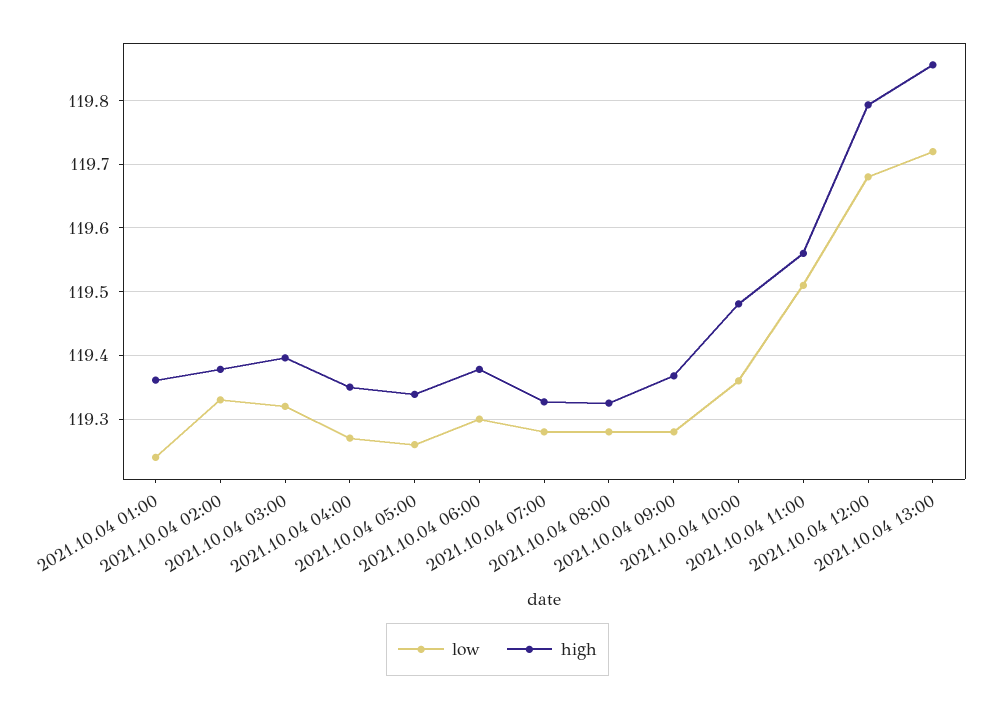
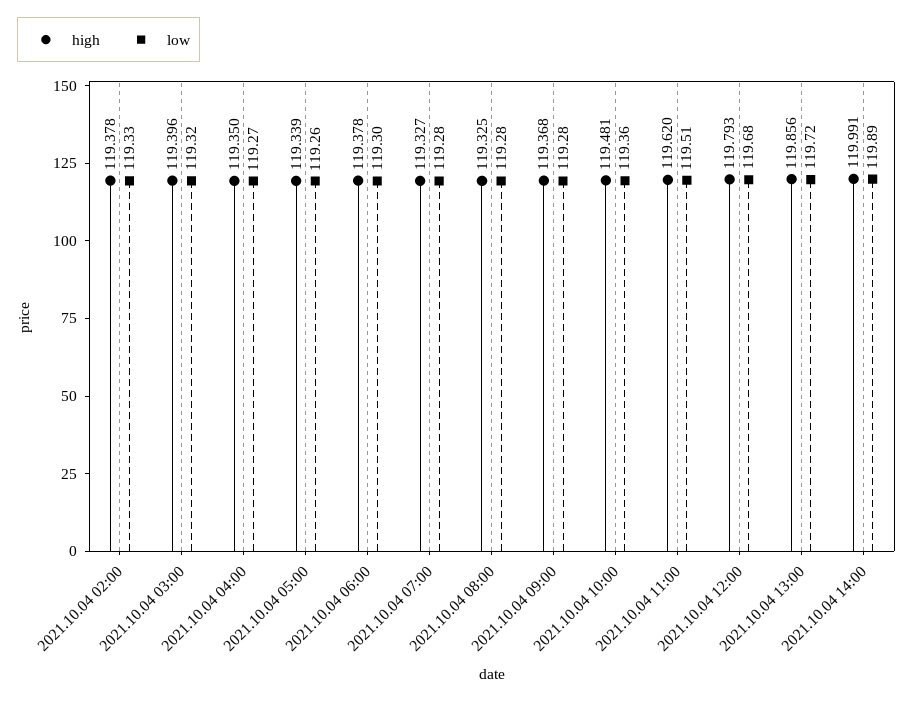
low, 2021.10.04 01:00: 119.24 -> none
high, 2021.10.04 01:00: 119.36 -> none
high, 2021.10.04 11:00: 119.56 -> 119.62
high, 2021.10.04 14:00: none -> 119.991
low, 2021.10.04 14:00: none -> 119.89

